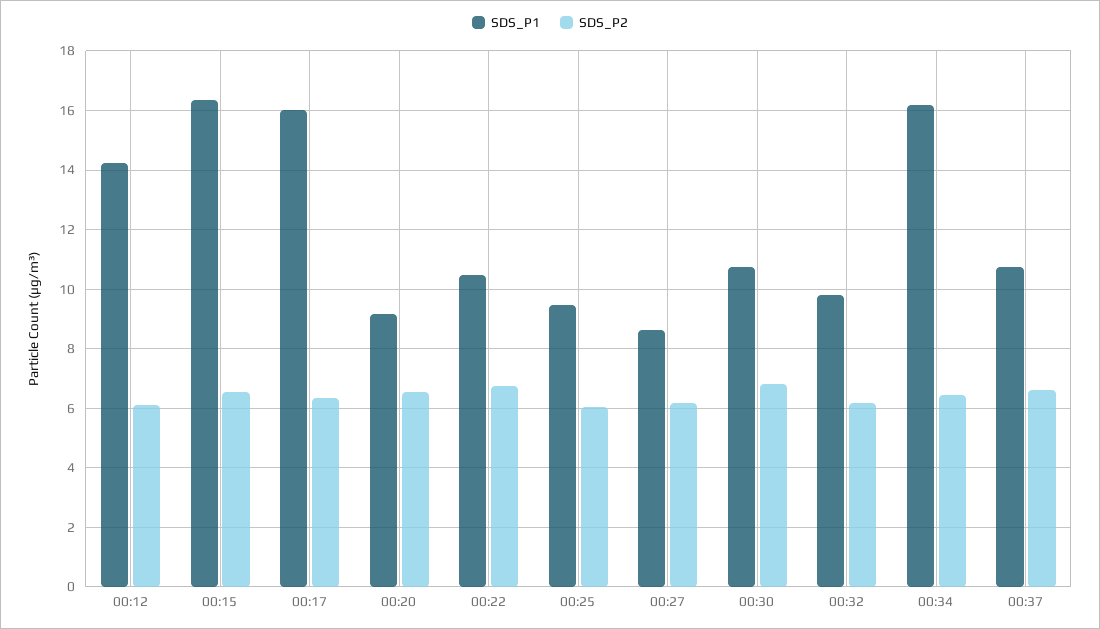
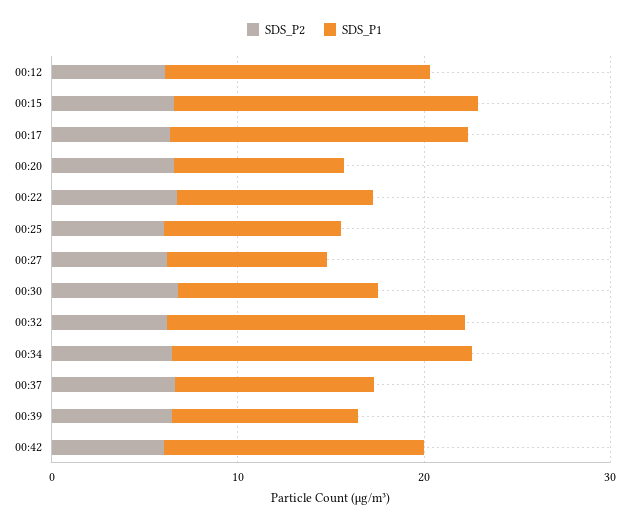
SDS_P1, 00:32: 9.75 -> 16
SDS_P2, 00:39: none -> 6
SDS_P1, 00:39: none -> 10
SDS_P2, 00:42: none -> 6
SDS_P1, 00:42: none -> 14

